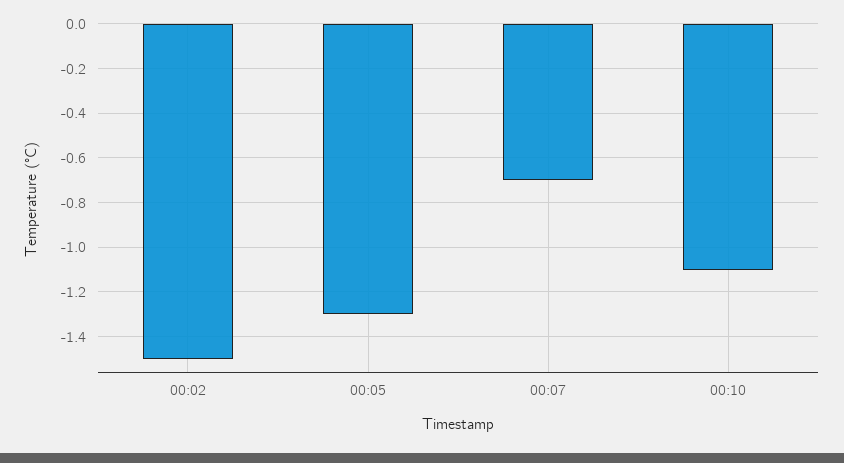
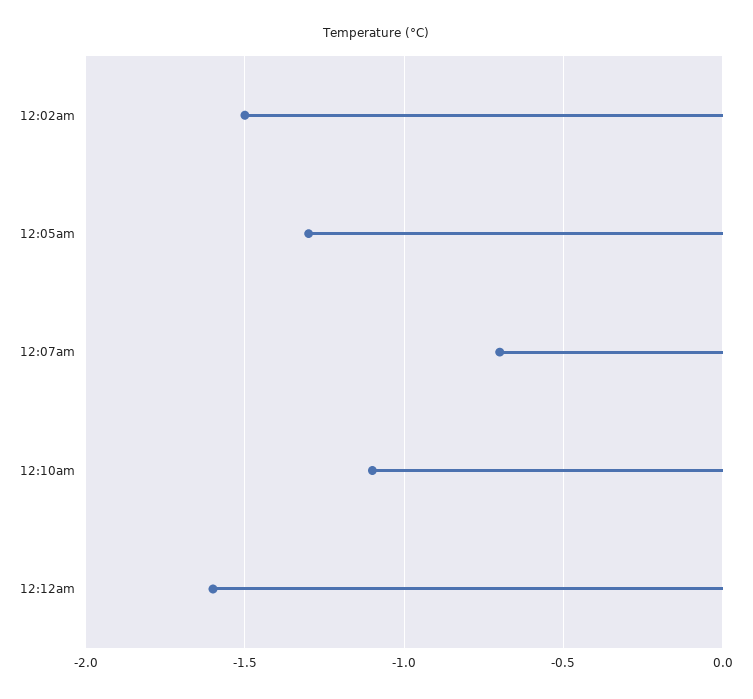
12:12am: none -> -1.6

